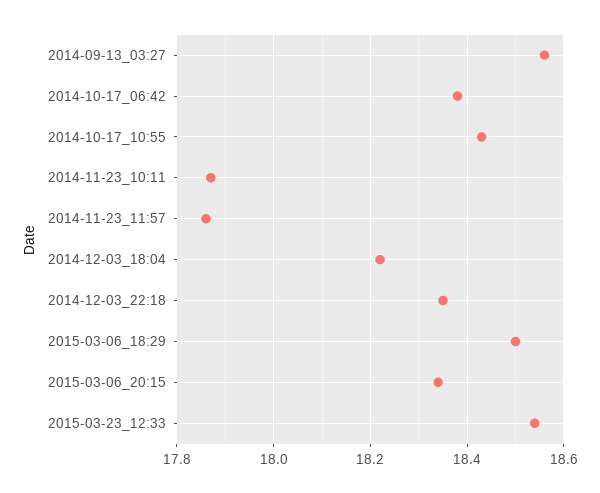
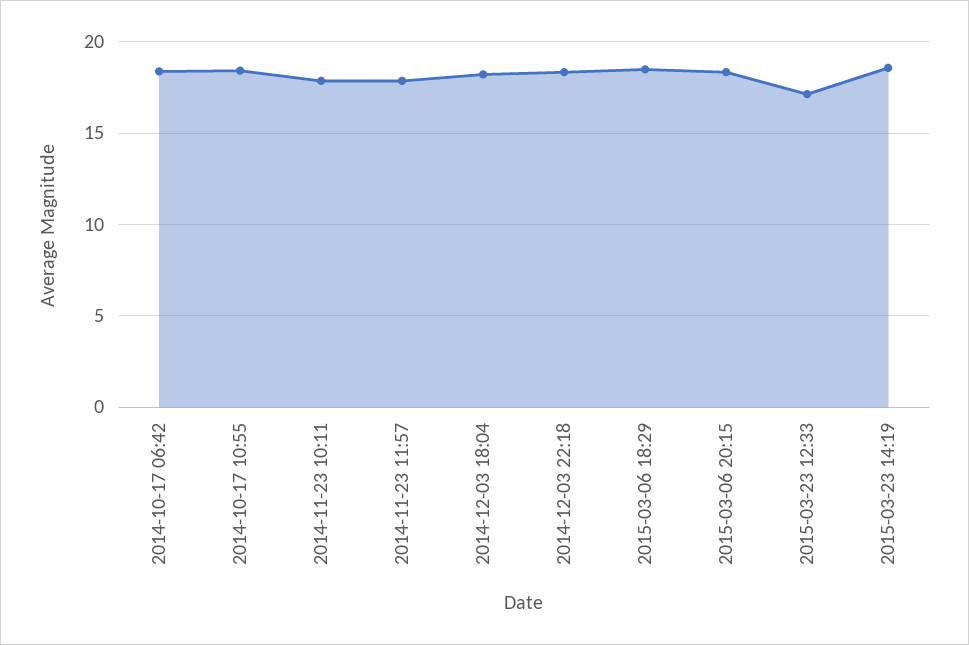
2014-09-13_03:27: 18.55 -> none
2015-03-23_12:33: 18.55 -> 17
2015-03-23 14:19: none -> 18.5

